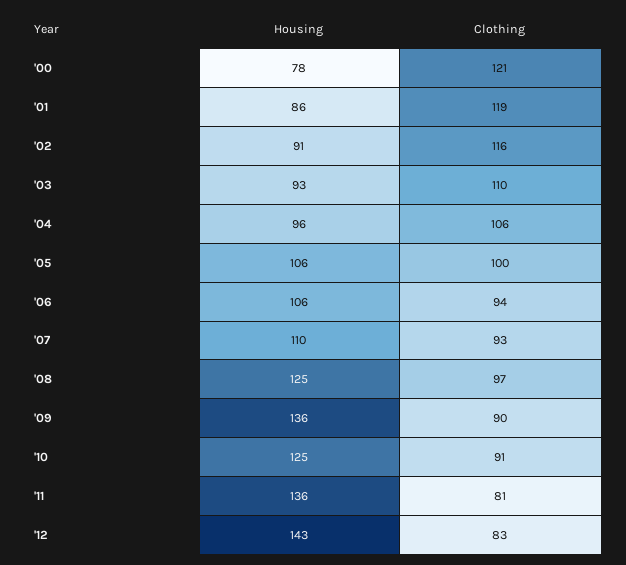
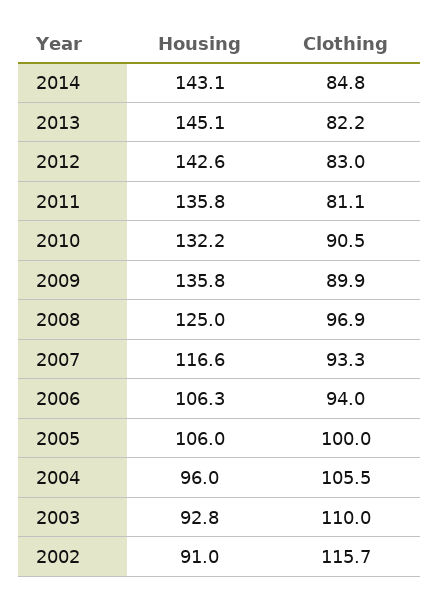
Housing, '00: 78 -> none
Clothing, '00: 121 -> none
Housing, '01: 86 -> none
Clothing, '01: 119 -> none
Housing, '07: 110 -> 116.6
Housing, '10: 125 -> 132.2
Housing, 2014: none -> 143.1
Clothing, 2014: none -> 84.8
Housing, 2013: none -> 145.1
Clothing, 2013: none -> 82.2

